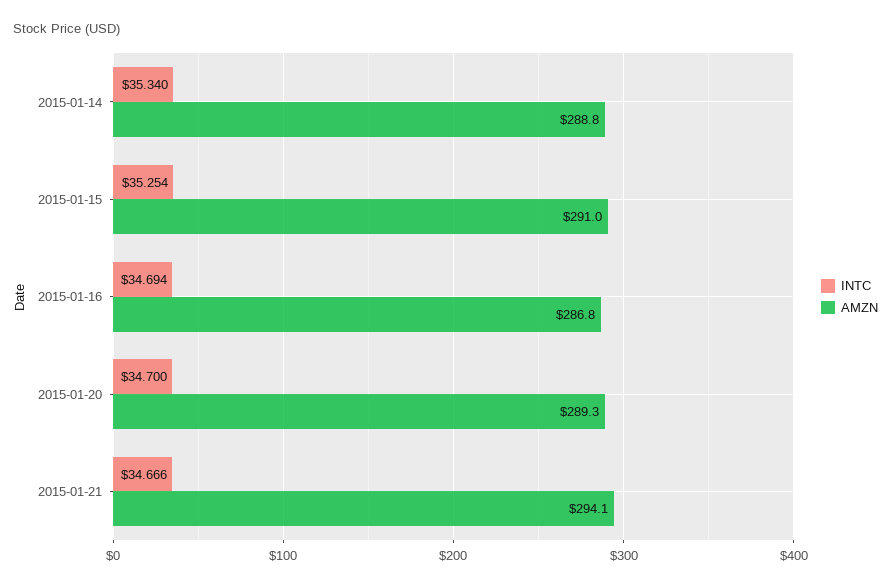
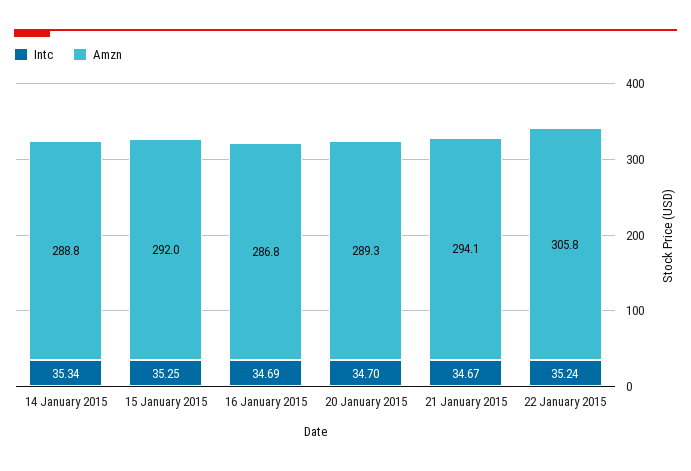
AMZN, 2015-01-15: 291 -> 292
INTC, 22 January 2015: none -> 35.24
AMZN, 22 January 2015: none -> 305.8

